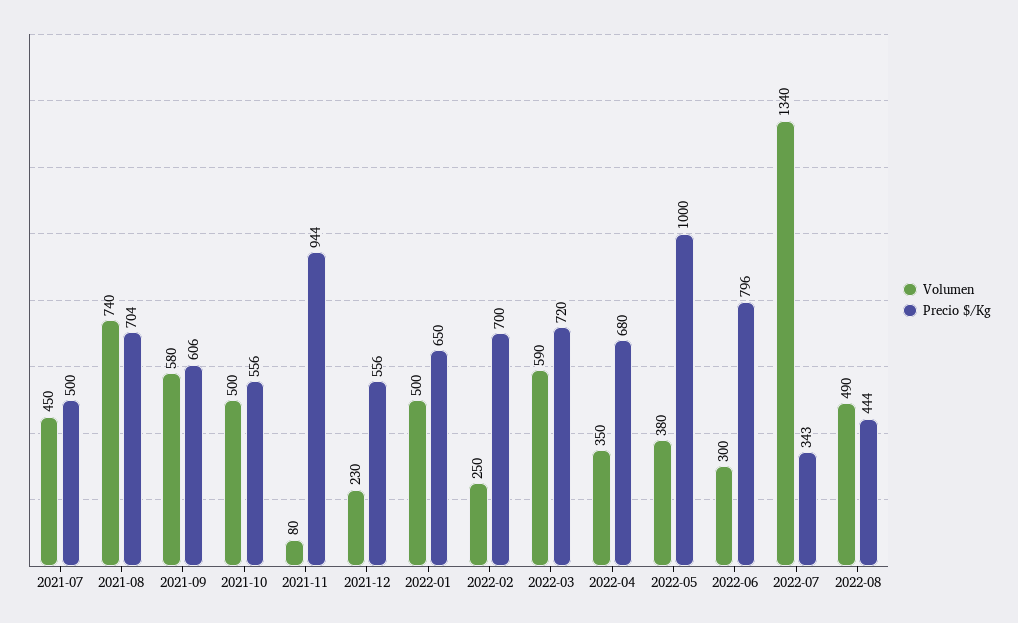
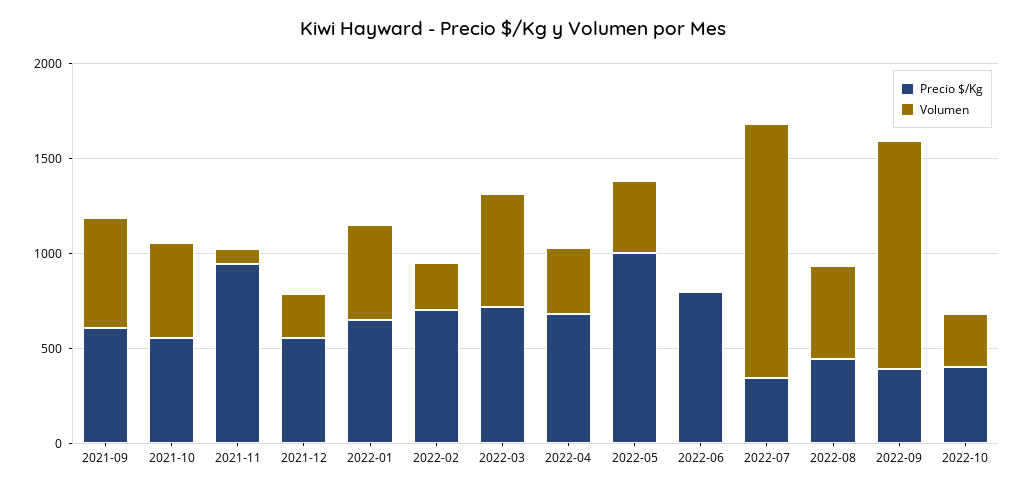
Volumen, 2021-07: 450 -> none
Precio $/Kg, 2021-07: 500 -> none
Volumen, 2021-08: 740 -> none
Precio $/Kg, 2021-08: 704 -> none
Volumen, 2022-06: 300 -> 0
Precio $/Kg, 2022-09: none -> 400
Volumen, 2022-09: none -> 1200
Precio $/Kg, 2022-10: none -> 400
Volumen, 2022-10: none -> 300

